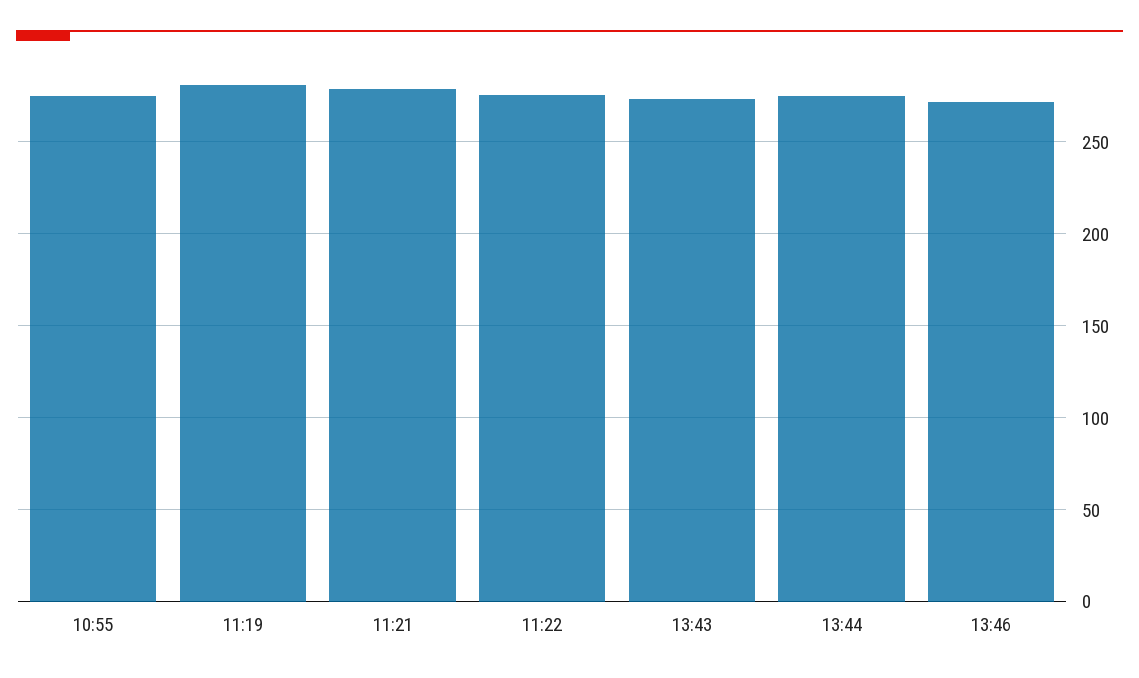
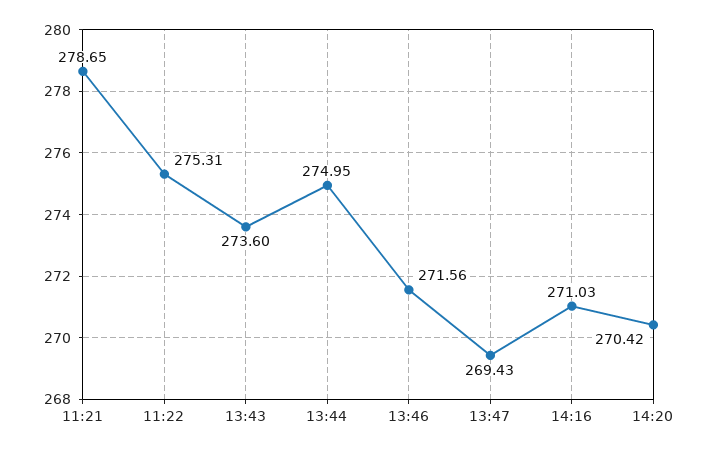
10:55: 275 -> none
11:19: 280 -> none
13:47: none -> 269.43
14:16: none -> 271.03
14:20: none -> 270.42

